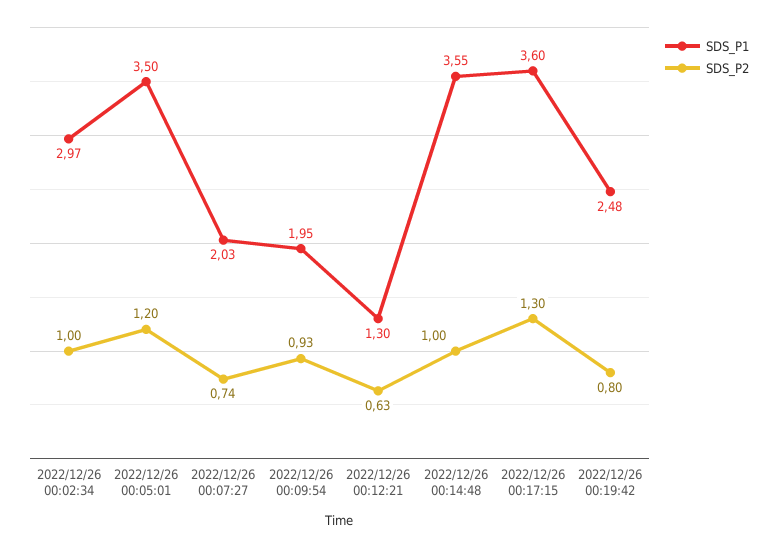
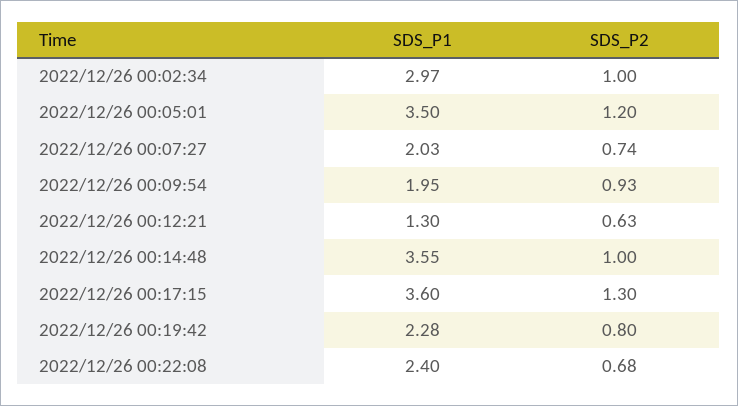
SDS_P1, 2022/12/26 00:19:42: 2.48 -> 2.28
SDS_P1, 2022/12/26 00:22:08: none -> 2.4
SDS_P2, 2022/12/26 00:22:08: none -> 0.68

